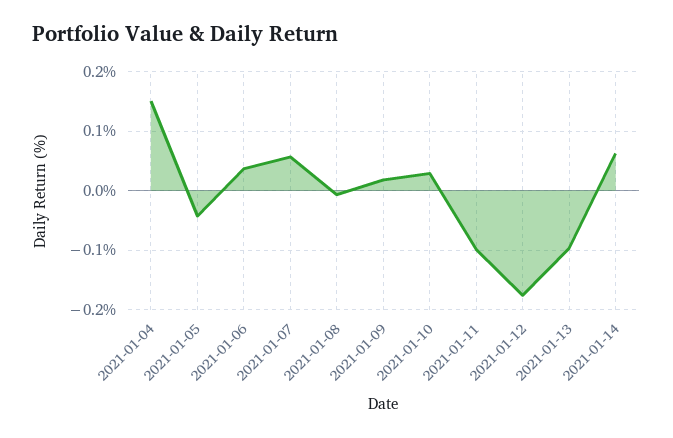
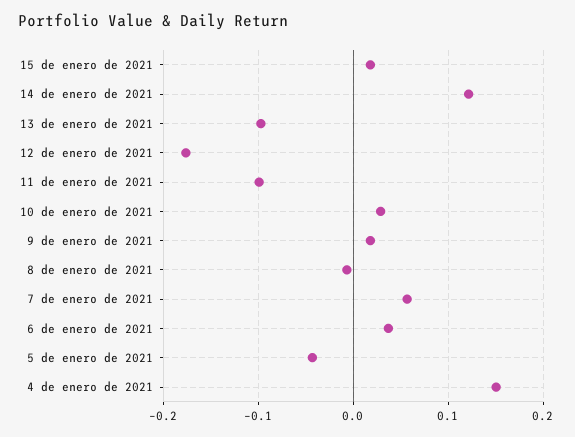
2021-01-14: 0.06 -> 0.12
15 de enero de 2021: none -> 0.02

